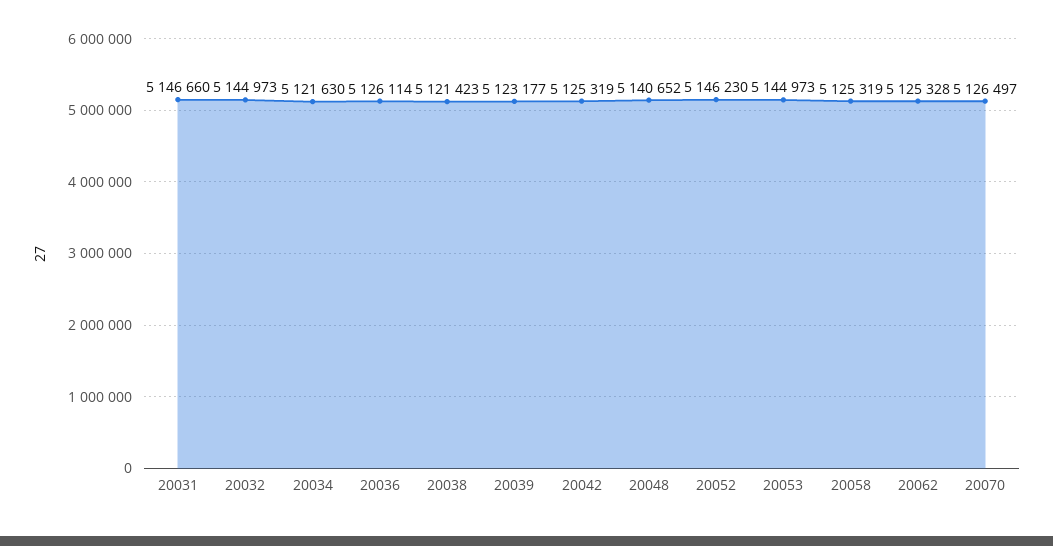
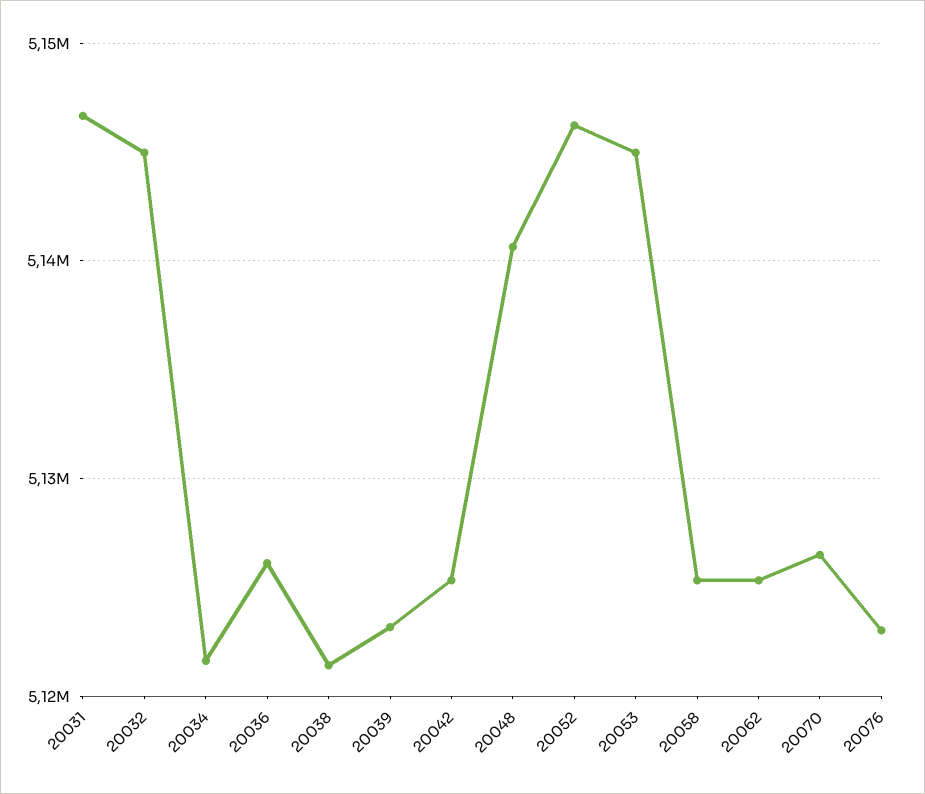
20076: none -> 5123000

